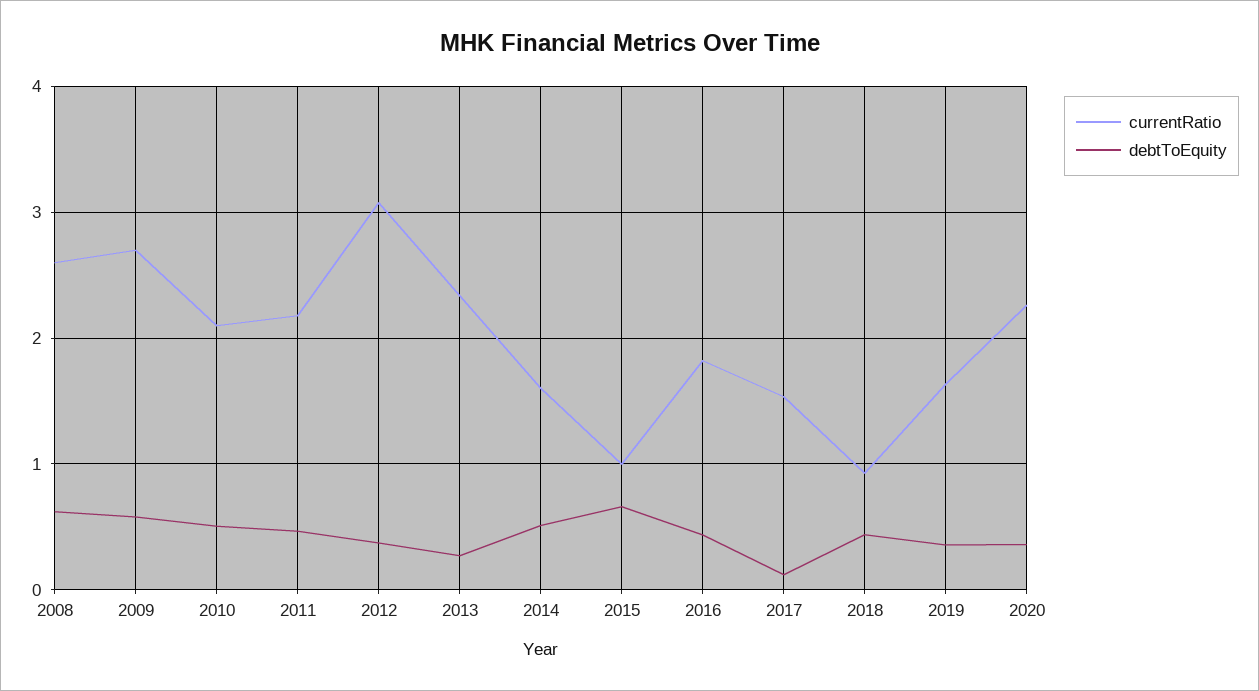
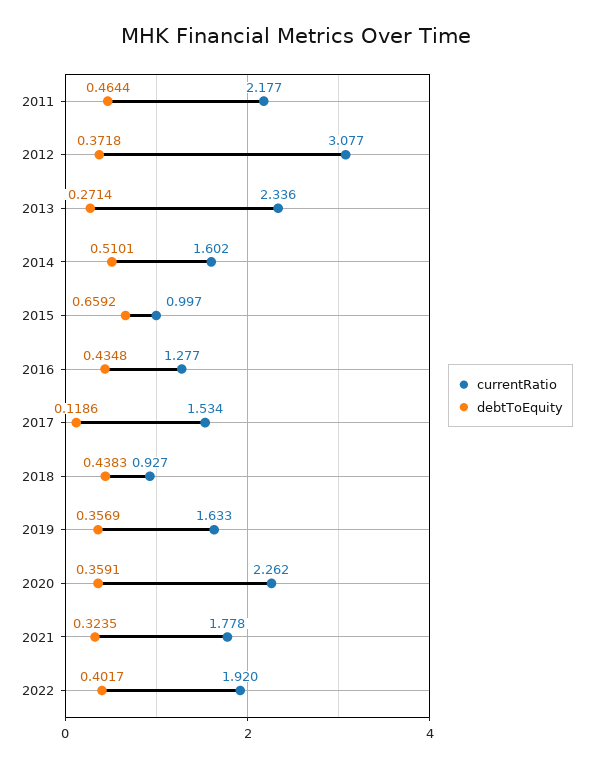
currentRatio, 2008: 2.6 -> none
debtToEquity, 2008: 0.6 -> none
currentRatio, 2009: 2.7 -> none
debtToEquity, 2009: 0.6 -> none
currentRatio, 2010: 2.1 -> none
debtToEquity, 2010: 0.5 -> none
currentRatio, 2016: 1.8 -> 1.277
currentRatio, 2021: none -> 1.778
debtToEquity, 2021: none -> 0.3235
currentRatio, 2022: none -> 1.92
debtToEquity, 2022: none -> 0.4017

